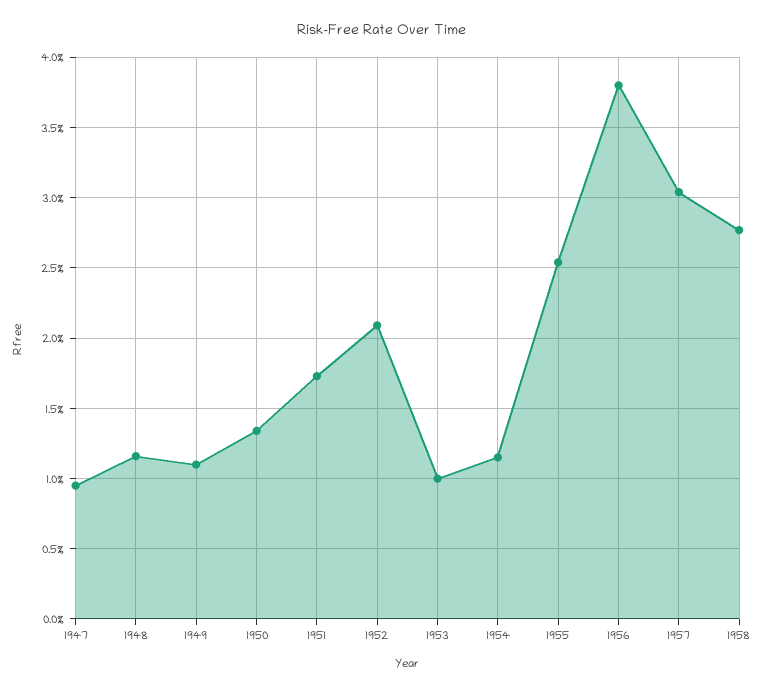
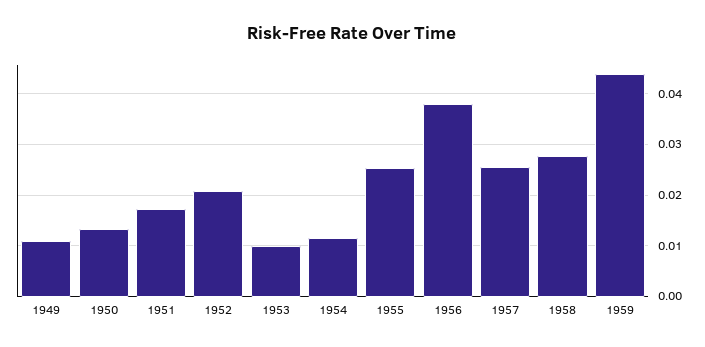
1947: 0.0095 -> none
1948: 0.0115 -> none
1957: 0.0305 -> 0.026
1959: none -> 0.044

